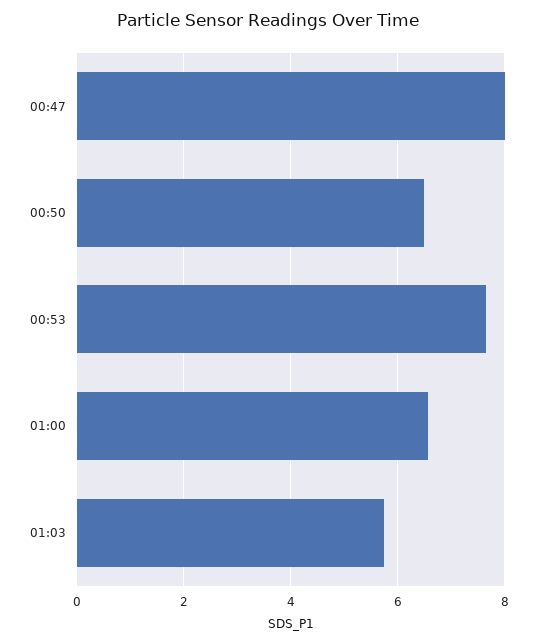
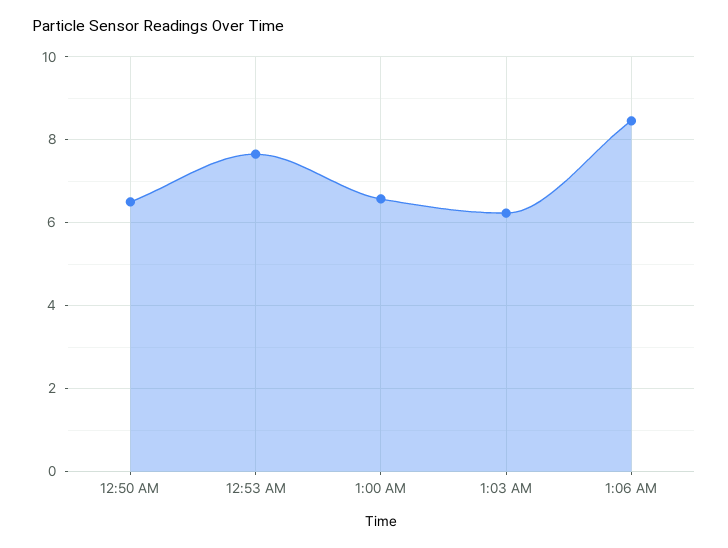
00:47: 8 -> none
01:03: 5.8 -> 6.2
1:06 AM: none -> 8.4

